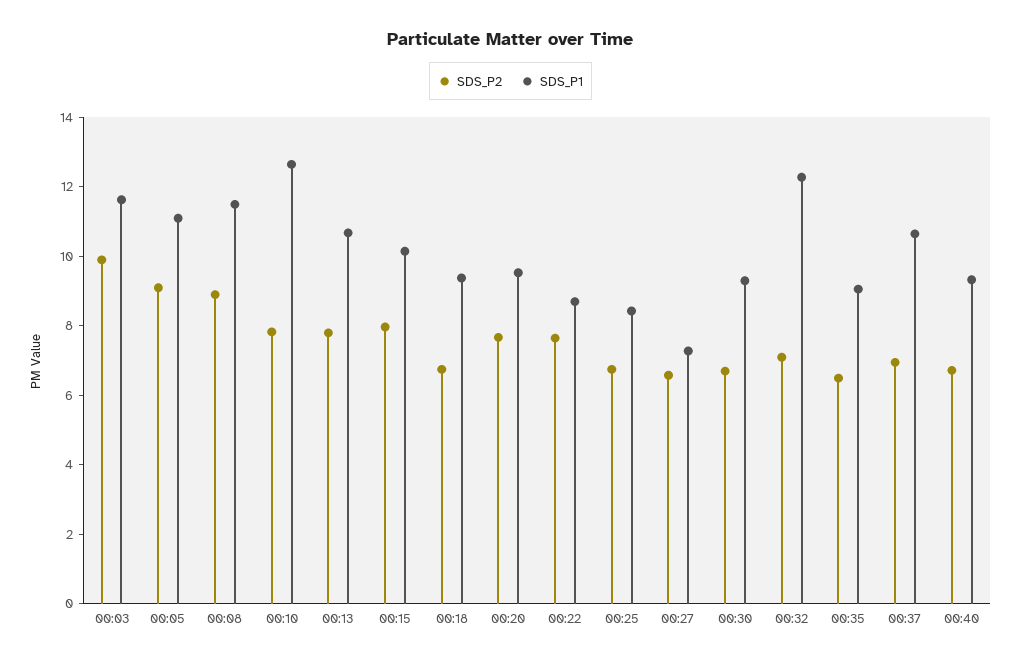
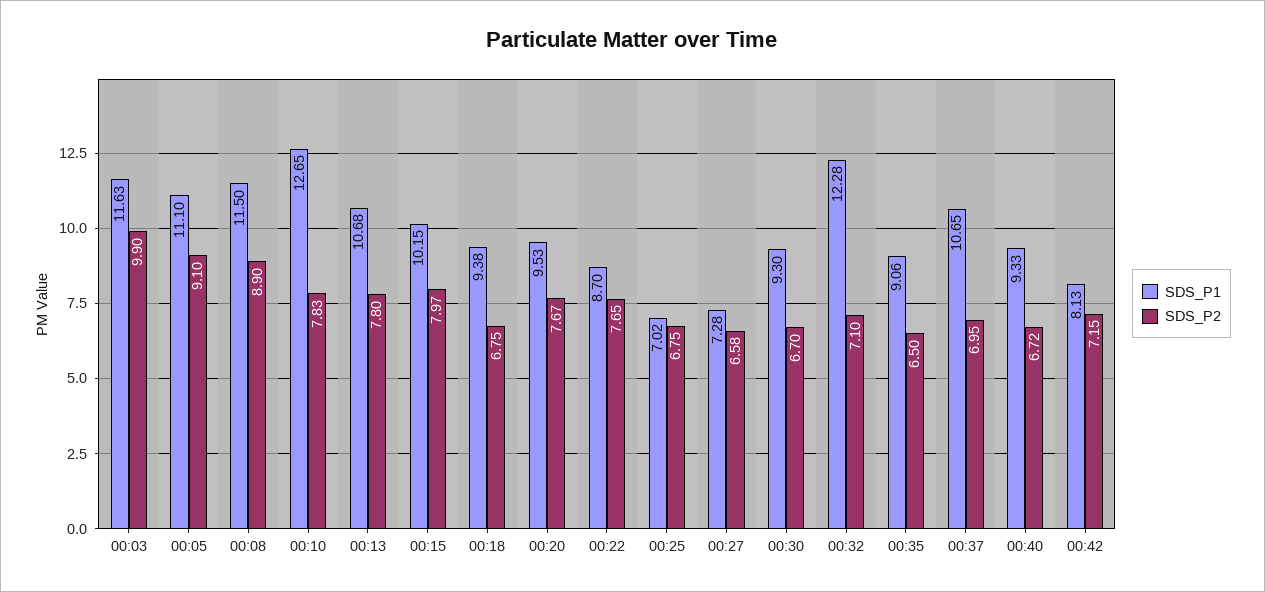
SDS_P1, 00:25: 8.5 -> 7.02
SDS_P1, 00:42: none -> 8.13
SDS_P2, 00:42: none -> 7.15

